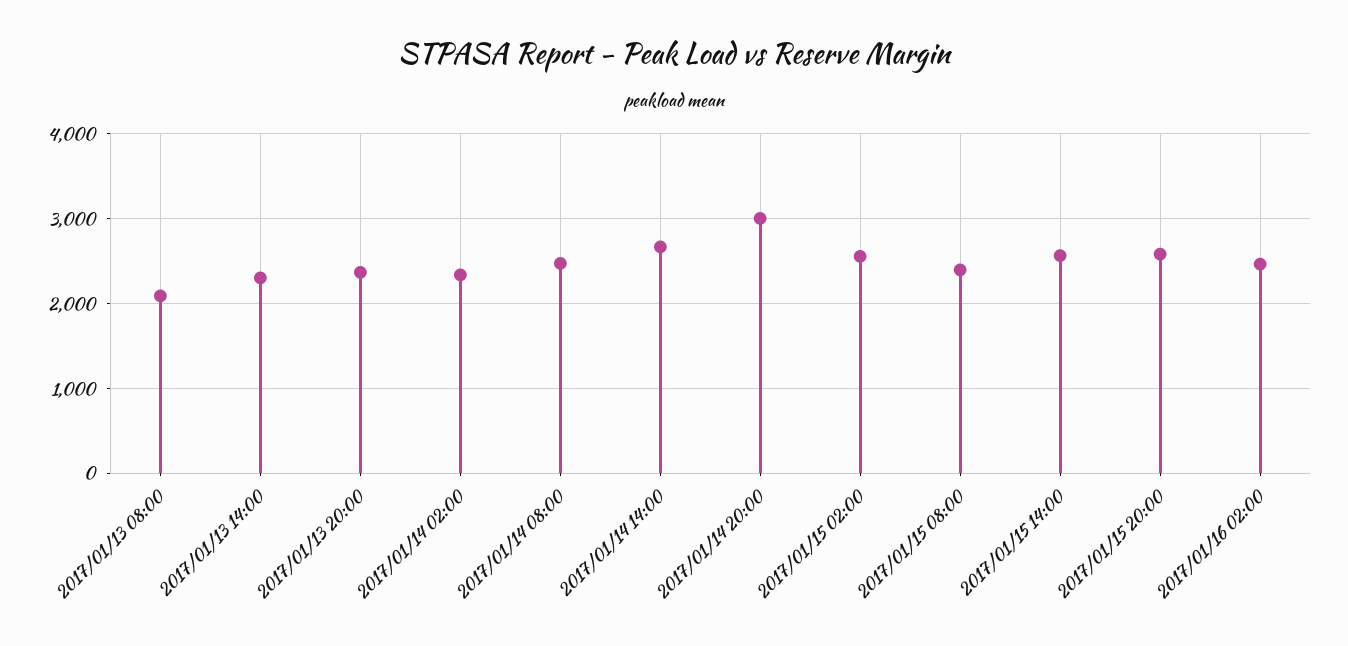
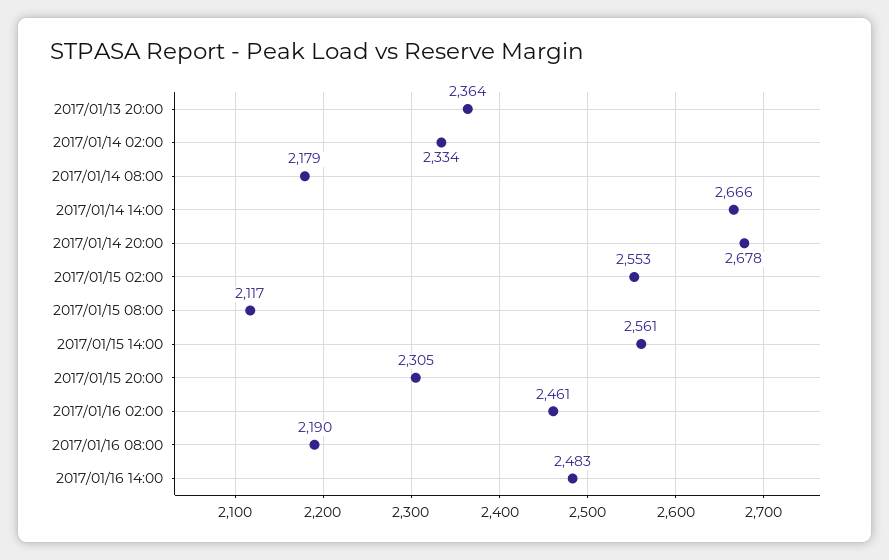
2017/01/13 08:00: 2100 -> none
2017/01/13 14:00: 2300 -> none
2017/01/14 08:00: 2500 -> 2179
2017/01/14 20:00: 3000 -> 2678
2017/01/15 08:00: 2400 -> 2117
2017/01/15 20:00: 2600 -> 2305
2017/01/16 08:00: none -> 2190
2017/01/16 14:00: none -> 2483

